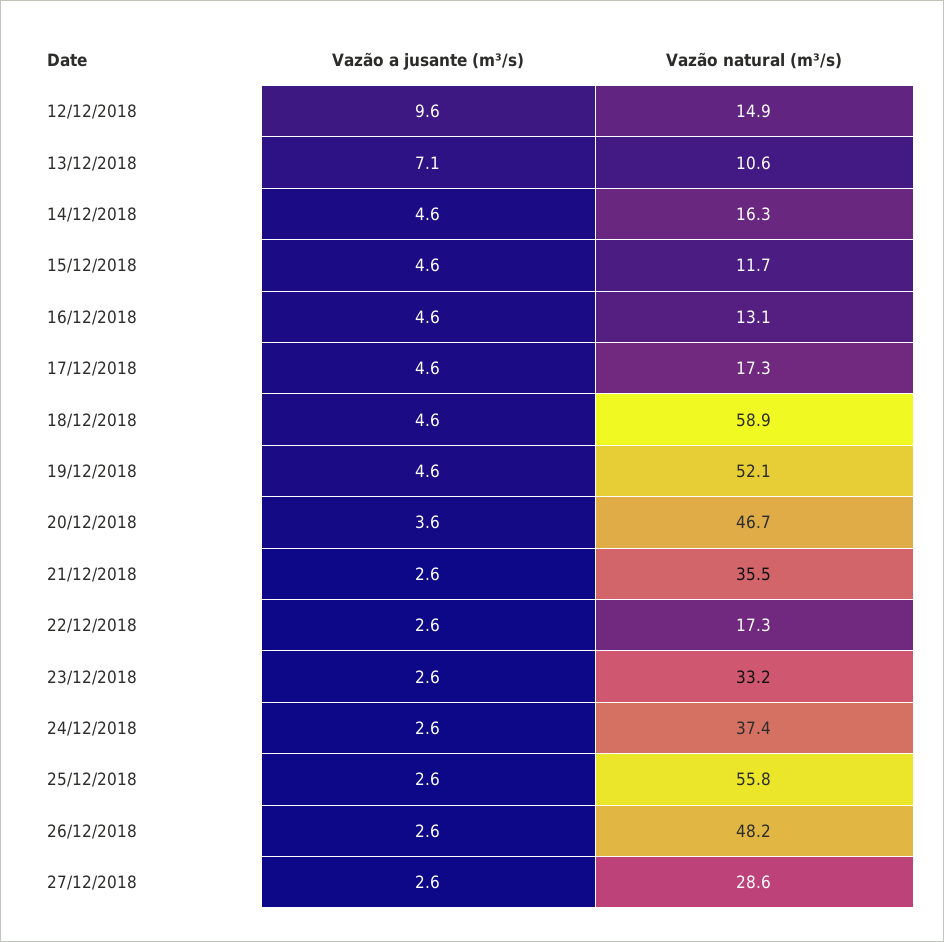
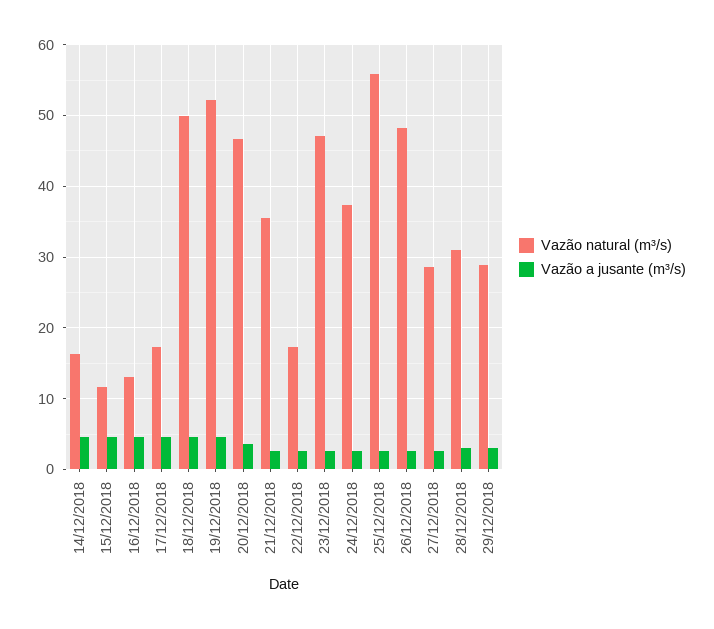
Vazão a jusante (m³/s), 12/12/2018: 9.6 -> none
Vazão natural (m³/s), 12/12/2018: 14.9 -> none
Vazão a jusante (m³/s), 13/12/2018: 7.1 -> none
Vazão natural (m³/s), 13/12/2018: 10.6 -> none
Vazão natural (m³/s), 18/12/2018: 58.9 -> 50
Vazão natural (m³/s), 23/12/2018: 33.2 -> 47
Vazão natural (m³/s), 28/12/2018: none -> 31
Vazão a jusante (m³/s), 28/12/2018: none -> 3
Vazão natural (m³/s), 29/12/2018: none -> 29
Vazão a jusante (m³/s), 29/12/2018: none -> 3

